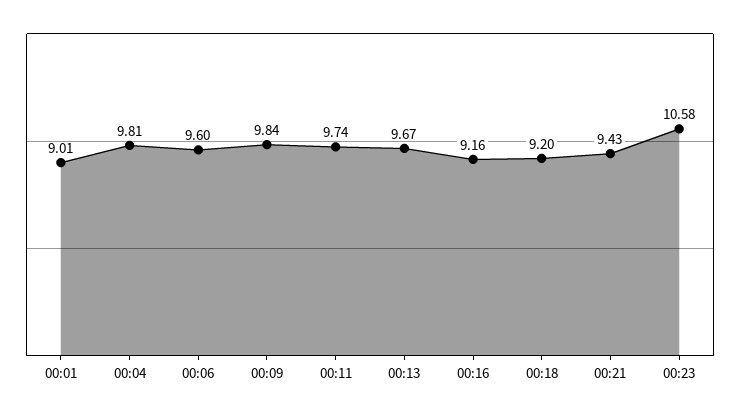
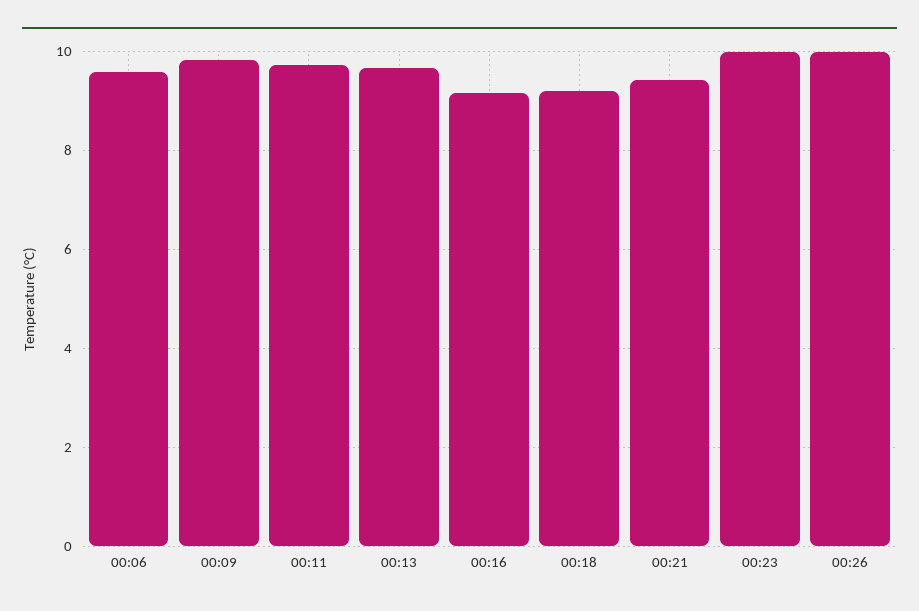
00:01: 9.01 -> none
00:04: 9.81 -> none
00:23: 10.58 -> 10
00:26: none -> 10

